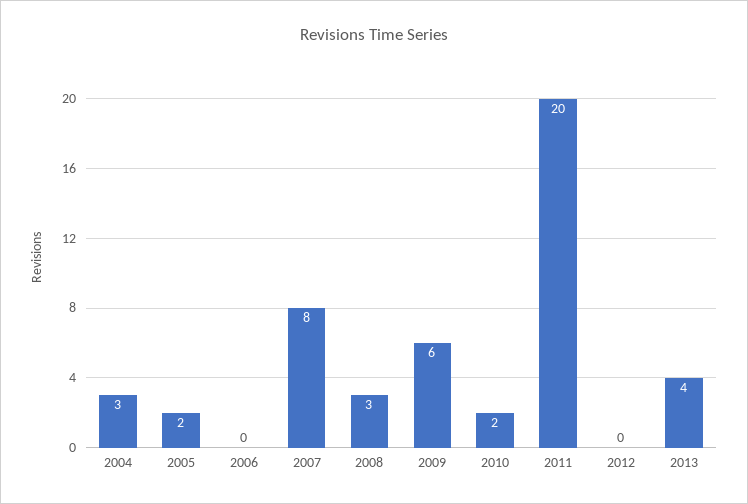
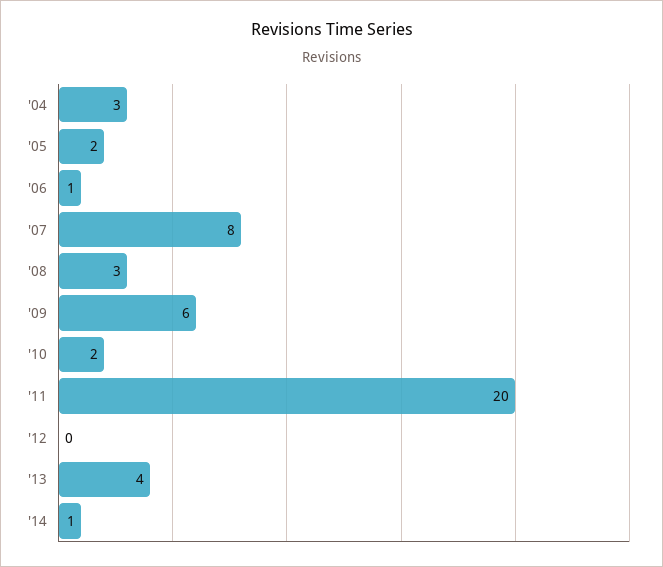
2006: 0 -> 1
'14: none -> 1

